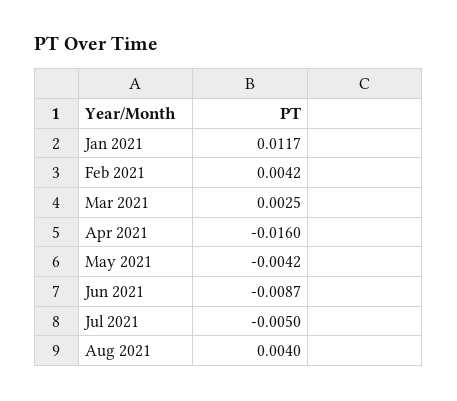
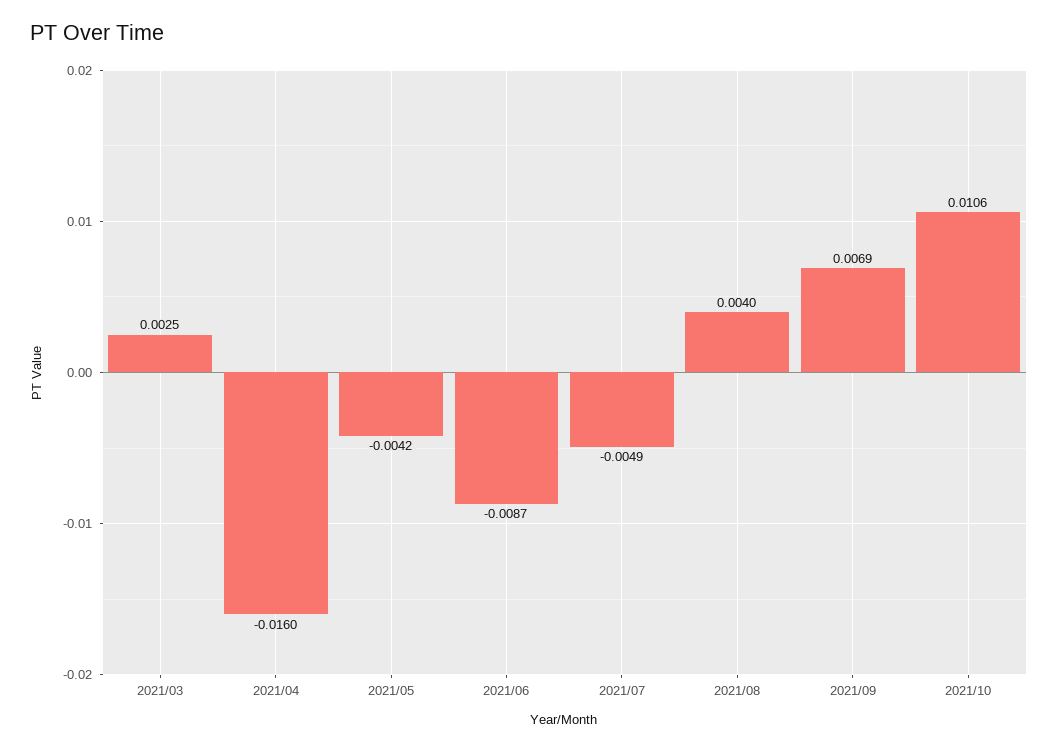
Jan 2021: 0.0117 -> none
Feb 2021: 0.0042 -> none
Jul 2021: -0.005 -> -0.0049
2021/09: none -> 0.0069
2021/10: none -> 0.0106

